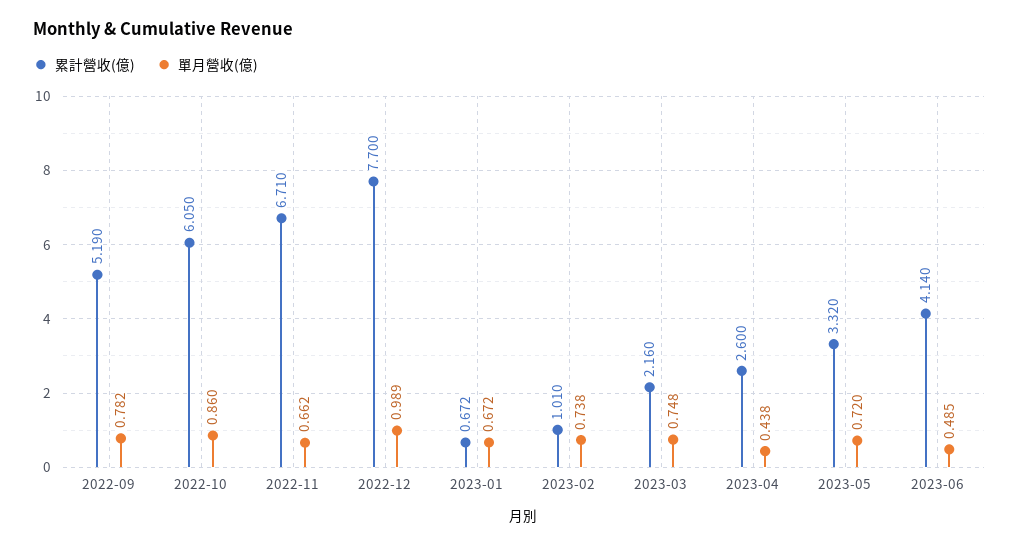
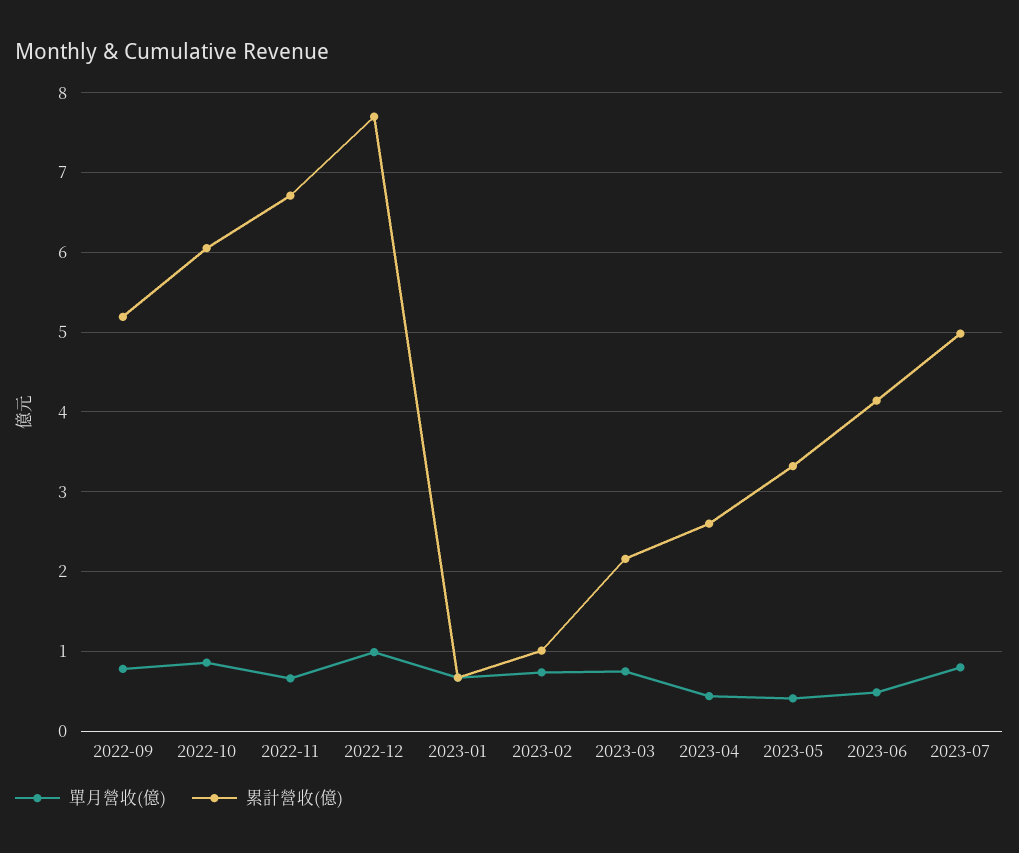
單月營收(億), 2023-05: 0.72 -> 0.4
單月營收(億), 2023-07: none -> 0.8
累計營收(億), 2023-07: none -> 5

